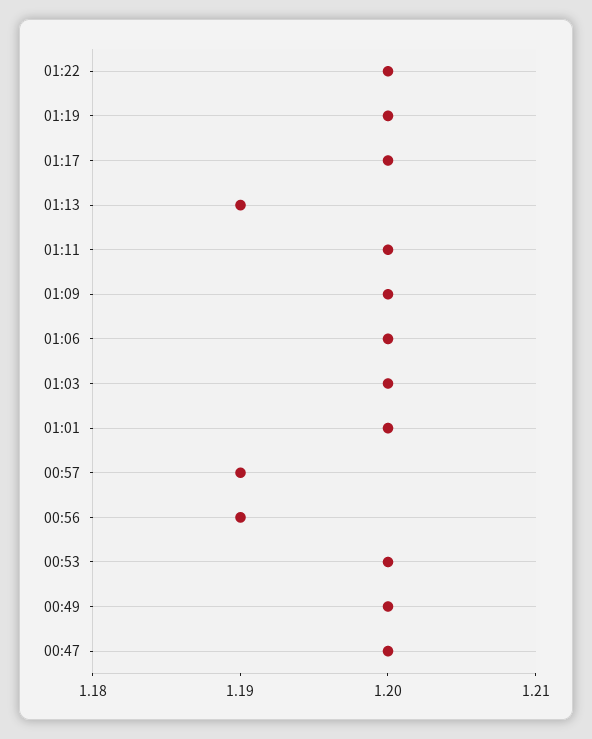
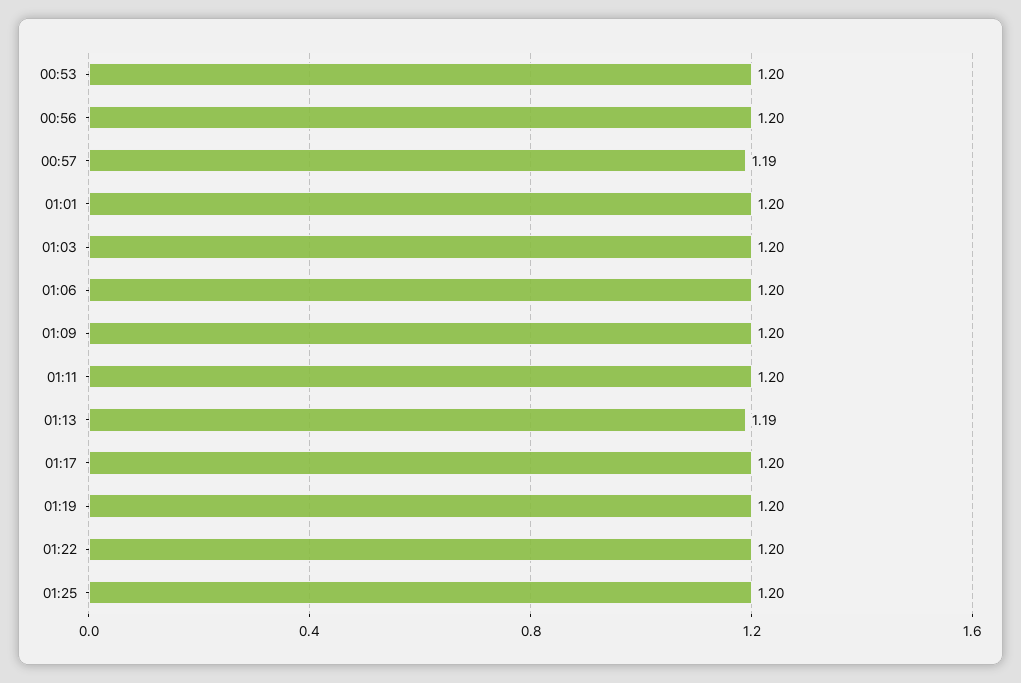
00:56: 1.19 -> 1.2
00:49: 1.2 -> none
00:47: 1.2 -> none
01:25: none -> 1.2

